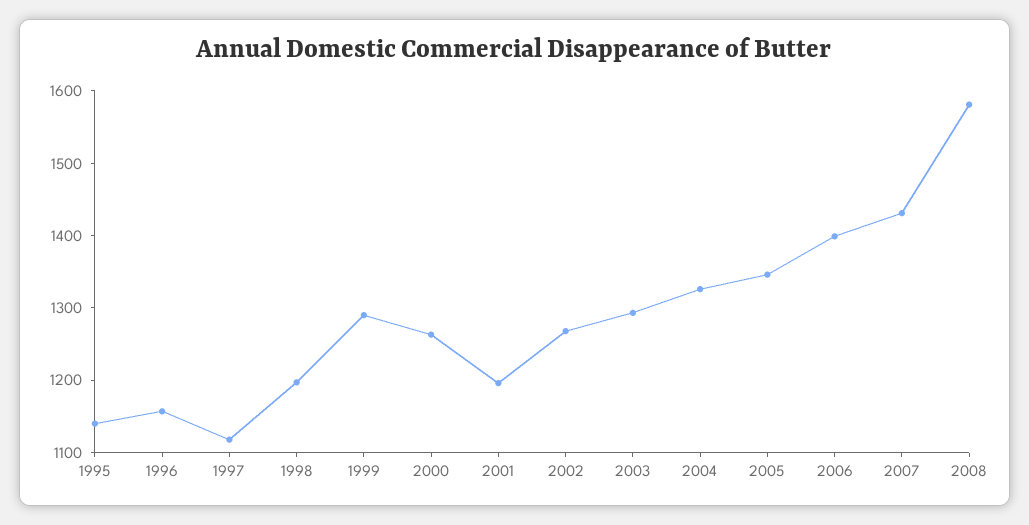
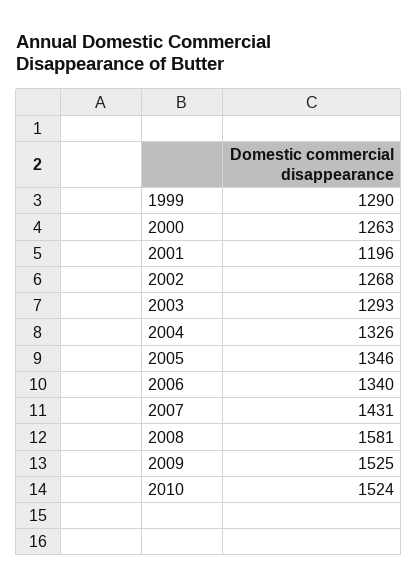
1995: 1140 -> none
1996: 1160 -> none
1997: 1120 -> none
1998: 1200 -> none
2006: 1400 -> 1340
2009: none -> 1525
2010: none -> 1524

